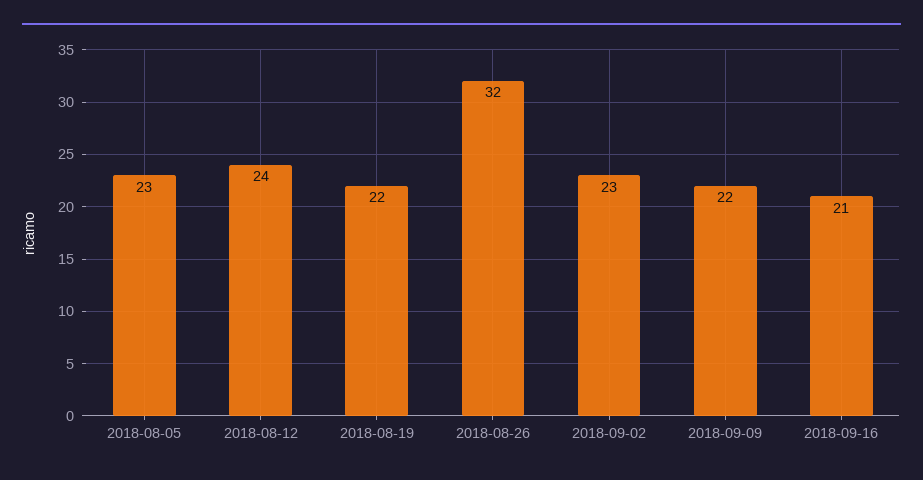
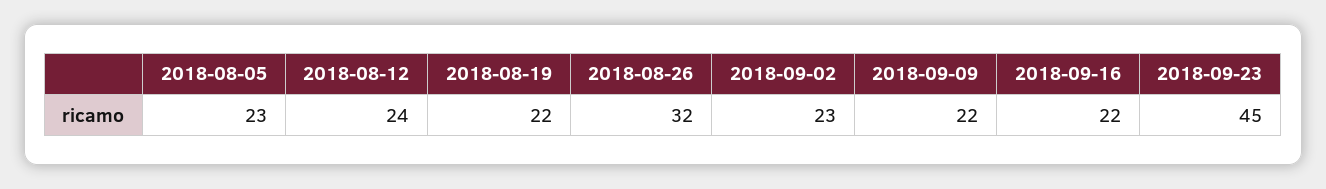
2018-09-16: 21 -> 22
2018-09-23: none -> 45

